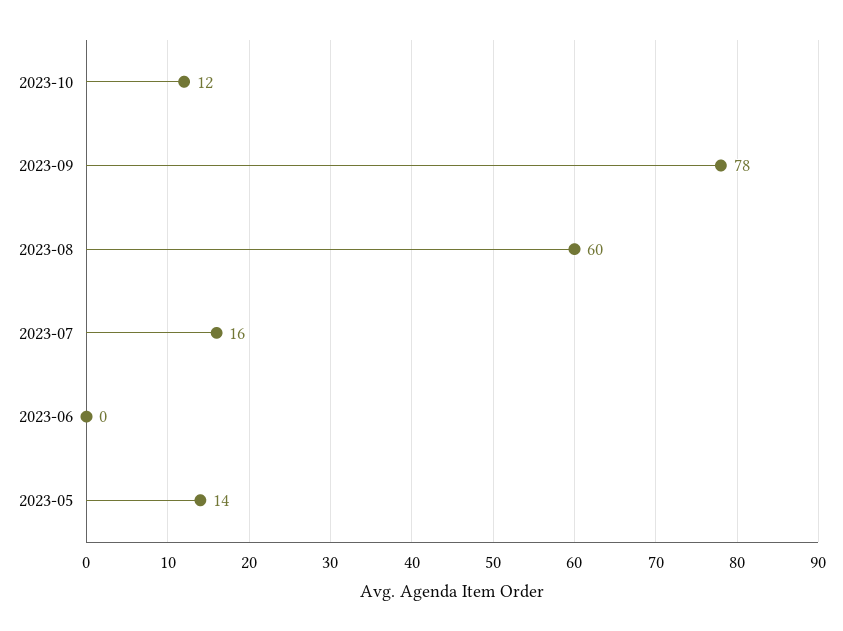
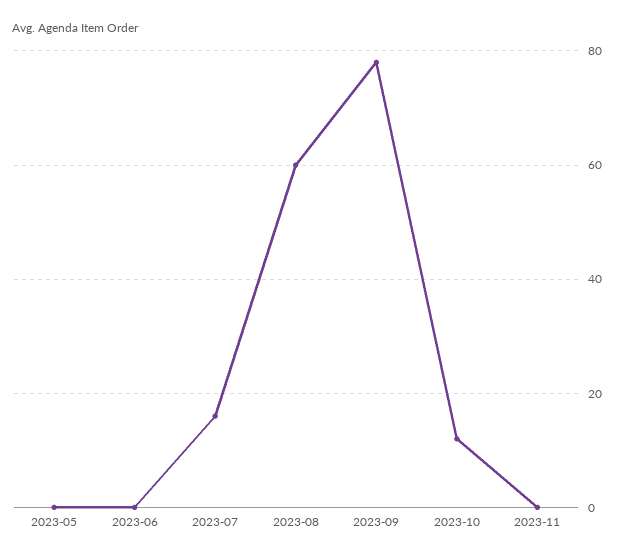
2023-05: 14 -> 0
2023-11: none -> 0

